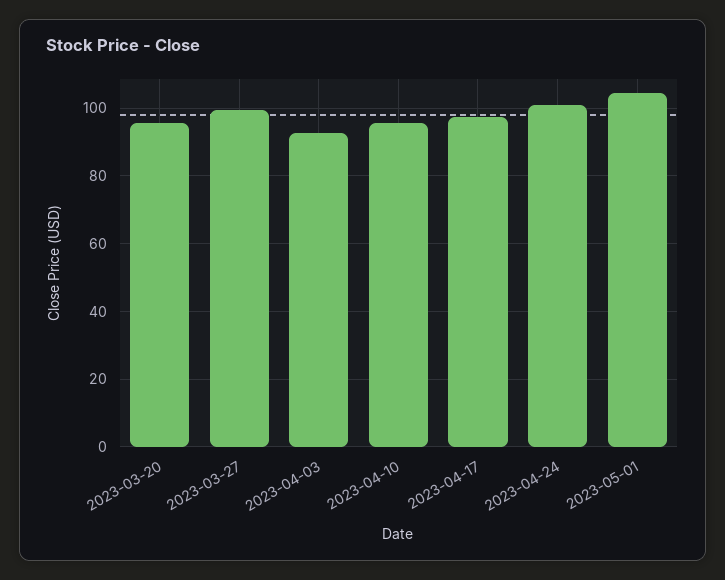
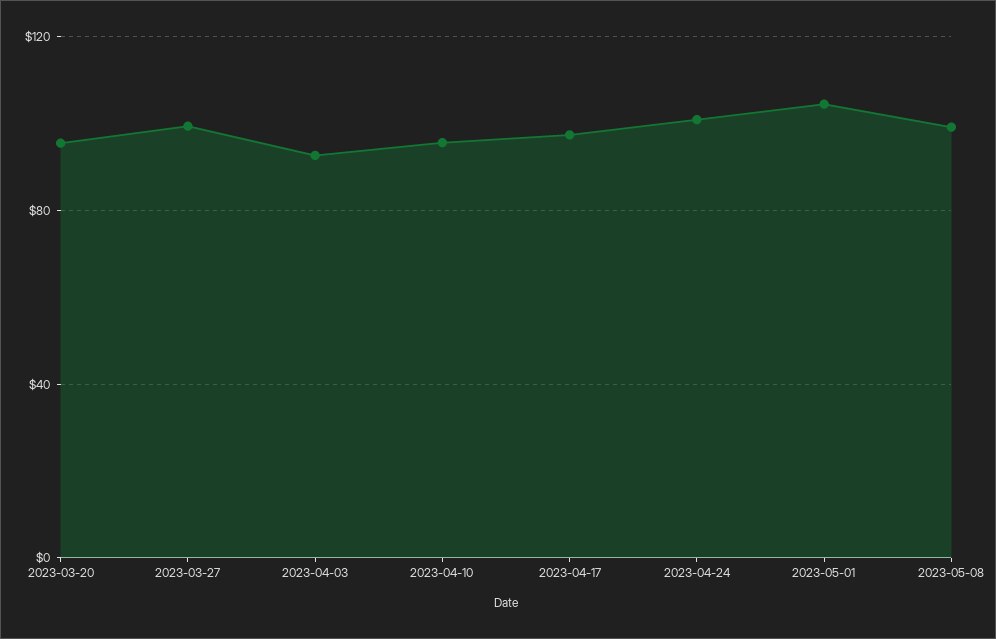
2023-05-08: none -> 100

